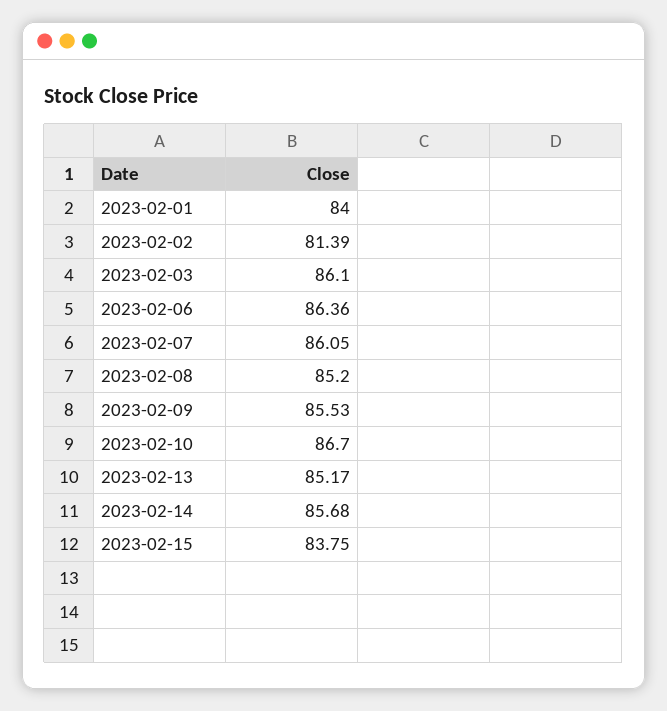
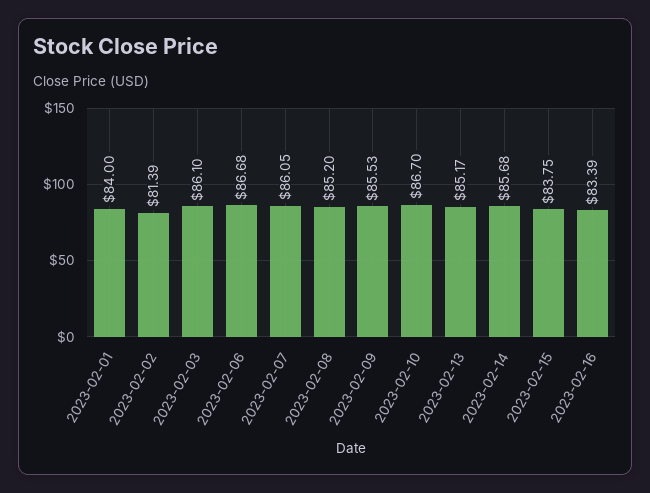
2023-02-06: 86.36 -> 86.68
2023-02-16: none -> 83.39

